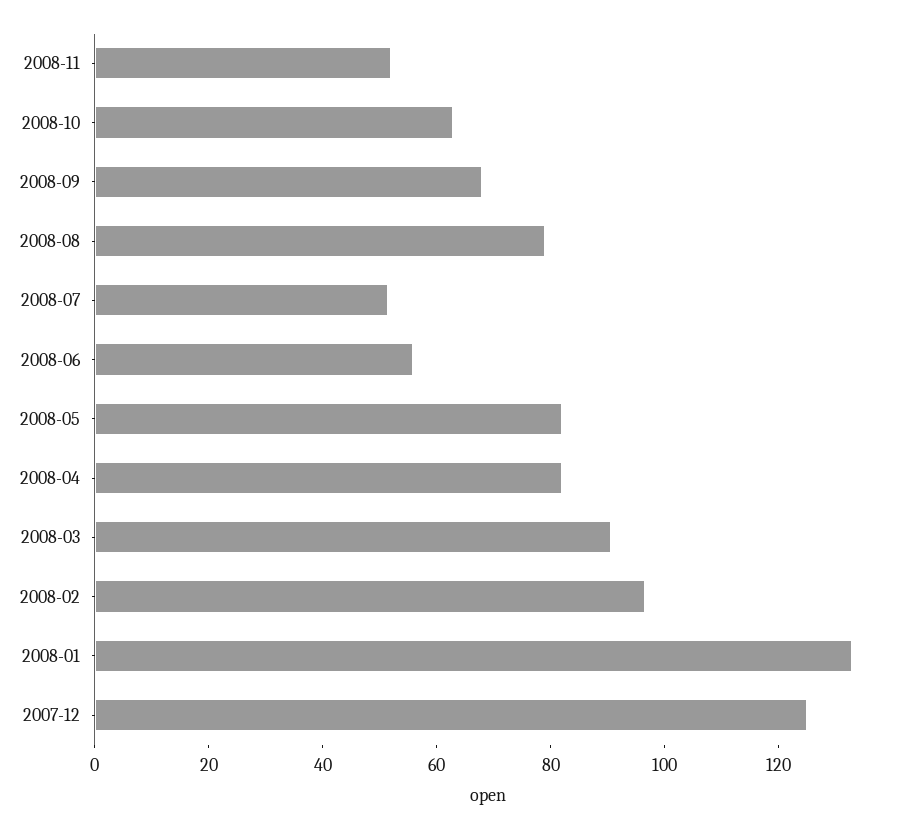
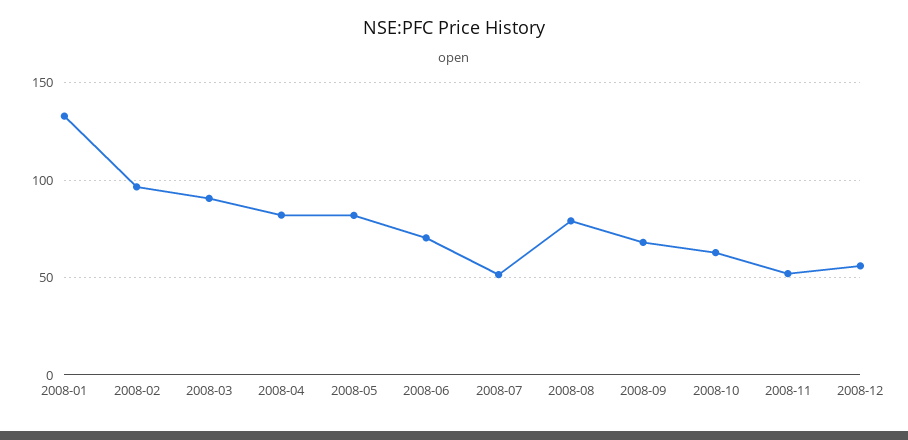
2008-06: 55 -> 70
2007-12: 125 -> none
2008-12: none -> 55

